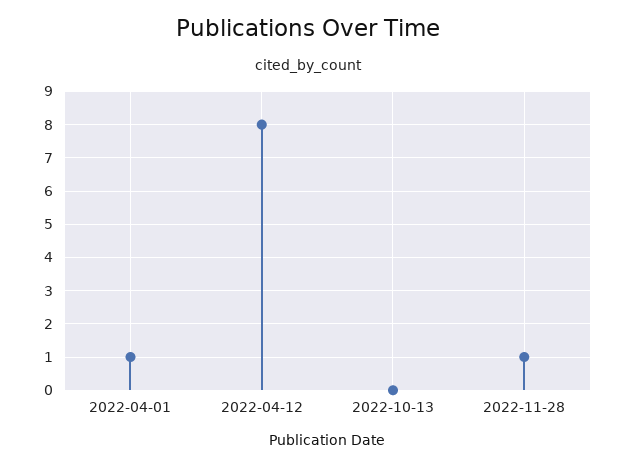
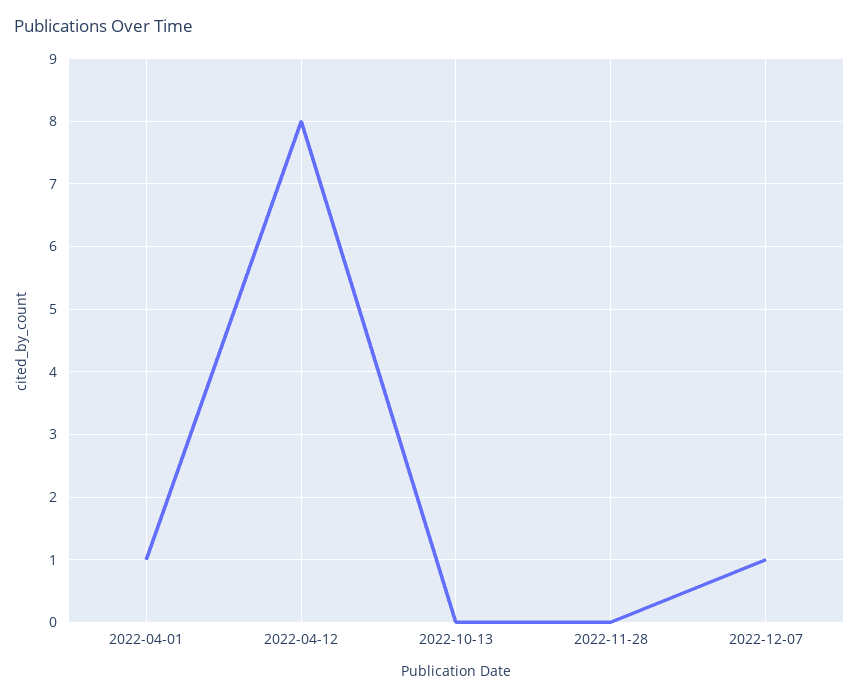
2022-11-28: 1 -> 0
2022-12-07: none -> 1

